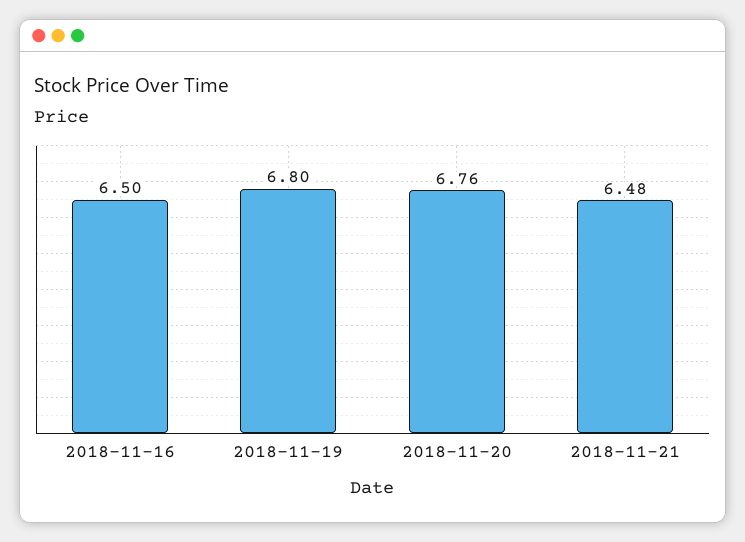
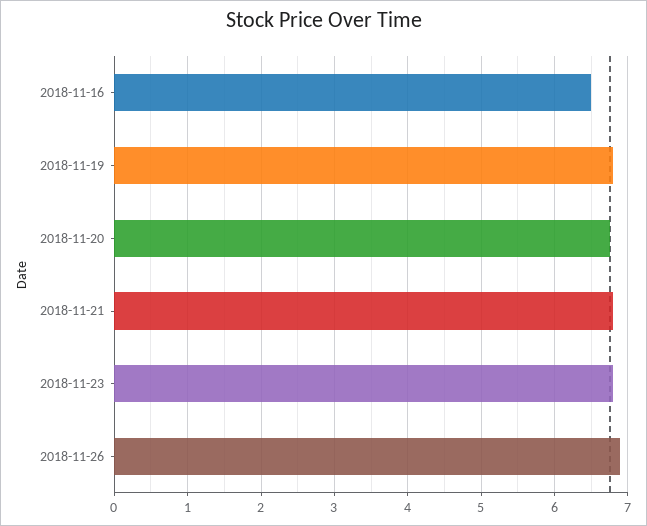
2018-11-21: 6.48 -> 6.8
2018-11-23: none -> 6.8
2018-11-26: none -> 6.9

